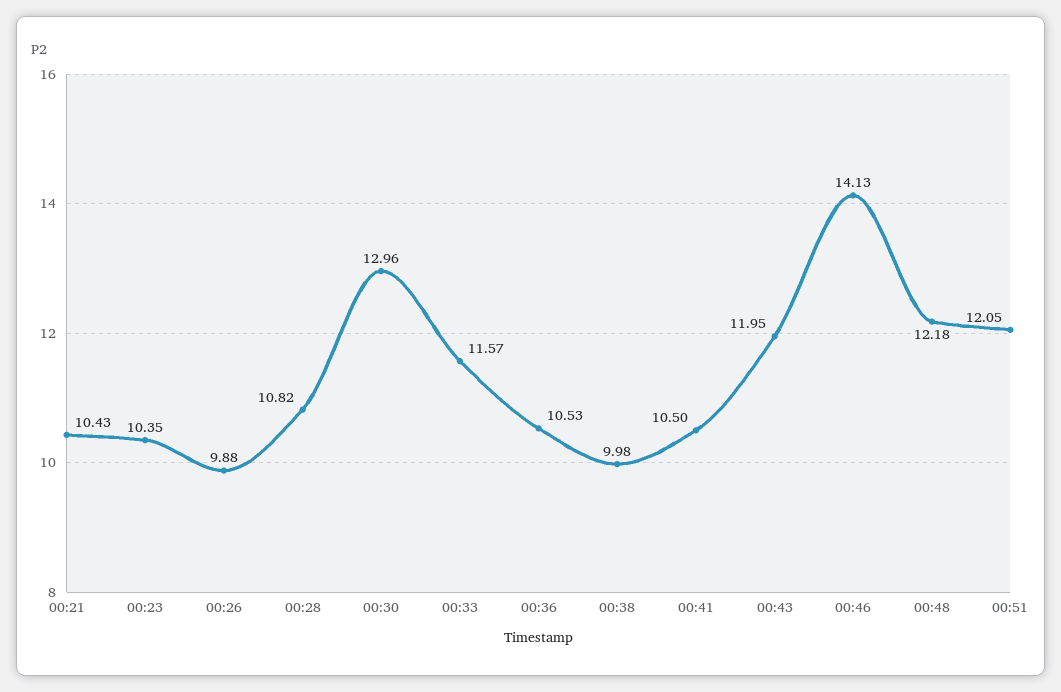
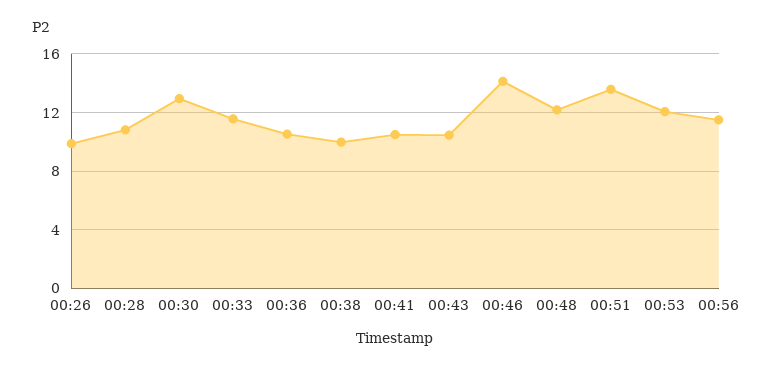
00:21: 10.43 -> none
00:23: 10.35 -> none
00:43: 11.95 -> 10.5
00:51: 12.05 -> 13.5
00:53: none -> 12
00:56: none -> 11.5

